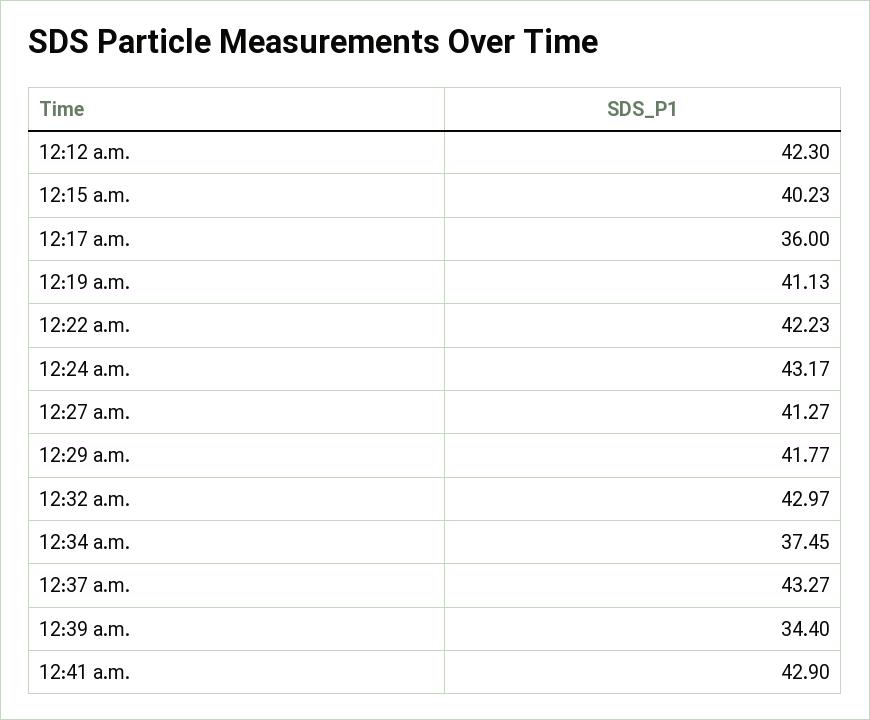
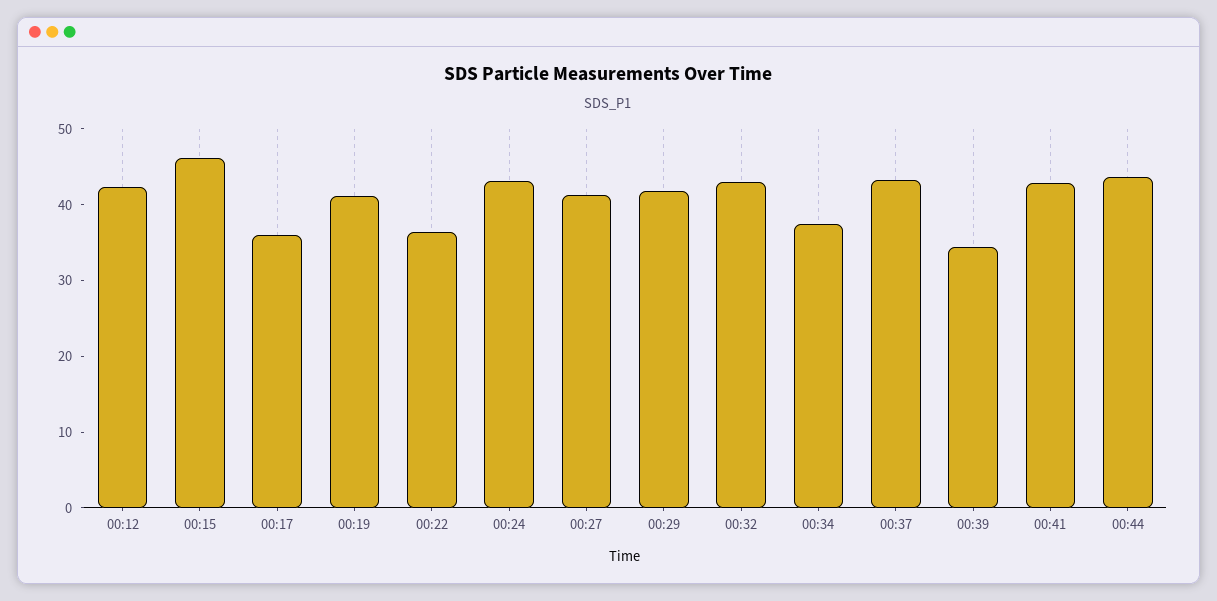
12:15 a.m.: 40.23 -> 46
12:22 a.m.: 42.23 -> 36
00:44: none -> 44

